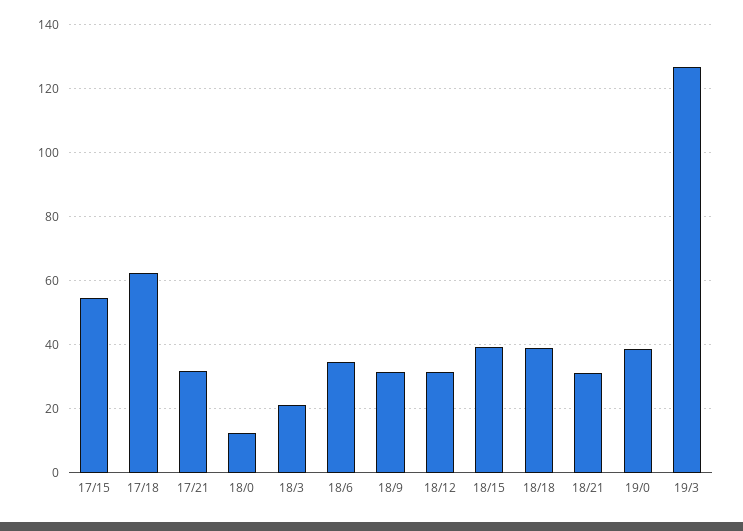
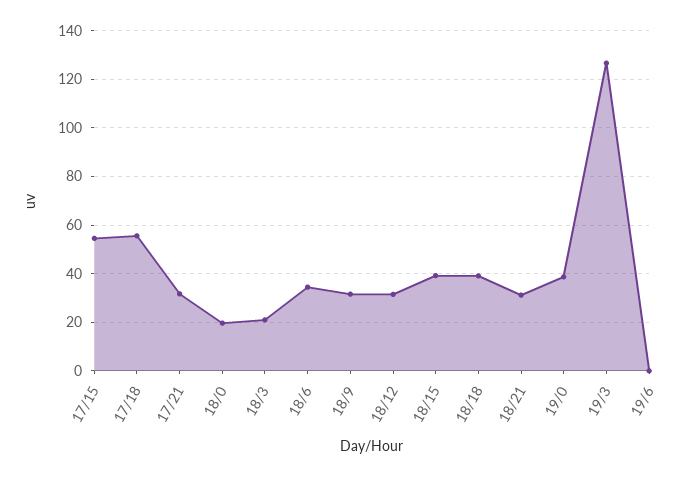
17/18: 62 -> 55
18/0: 12 -> 20
19/6: none -> 0

